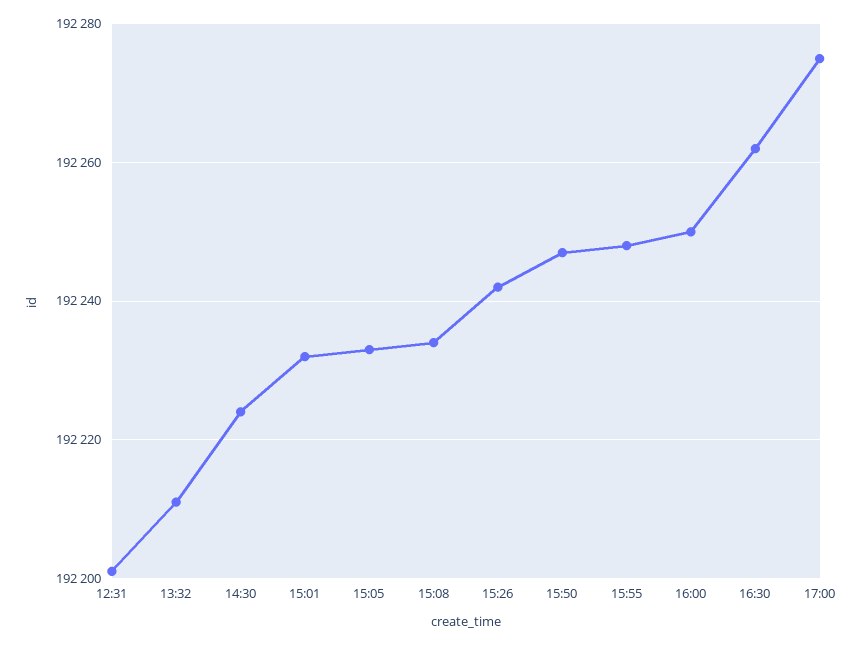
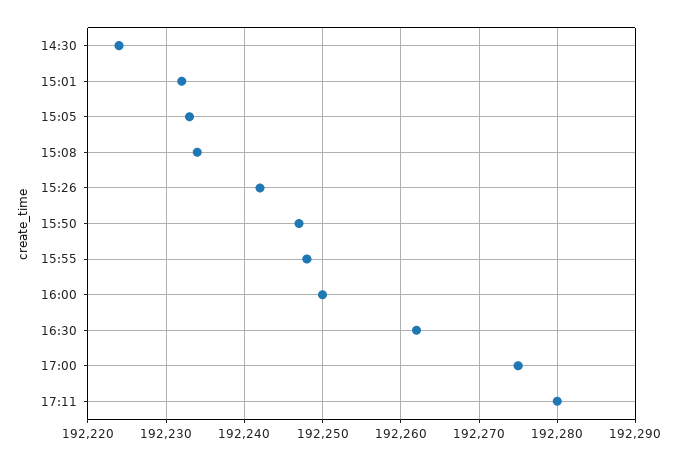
12:31: 192200 -> none
13:32: 192210 -> none
17:11: none -> 192280

